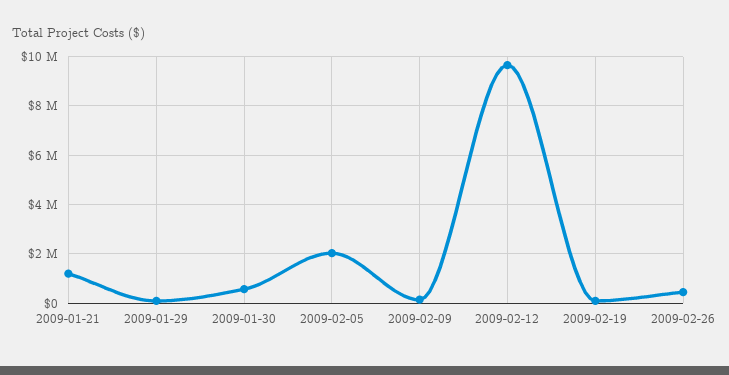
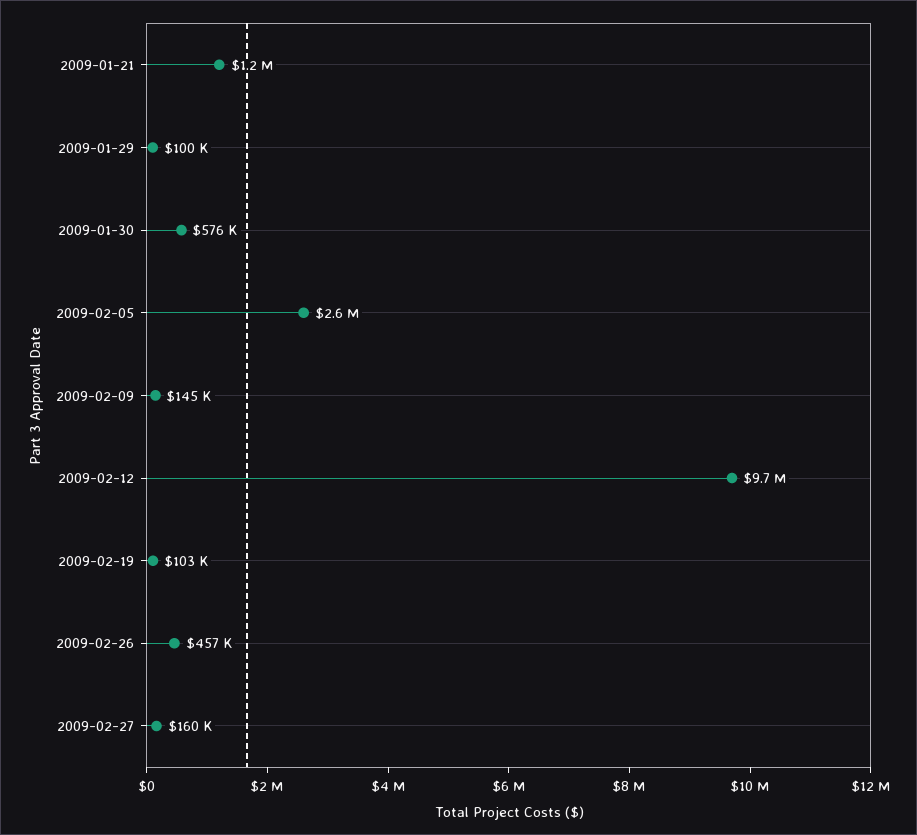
2009-02-05: 2000000 -> 2600000
2009-02-27: none -> 160000

